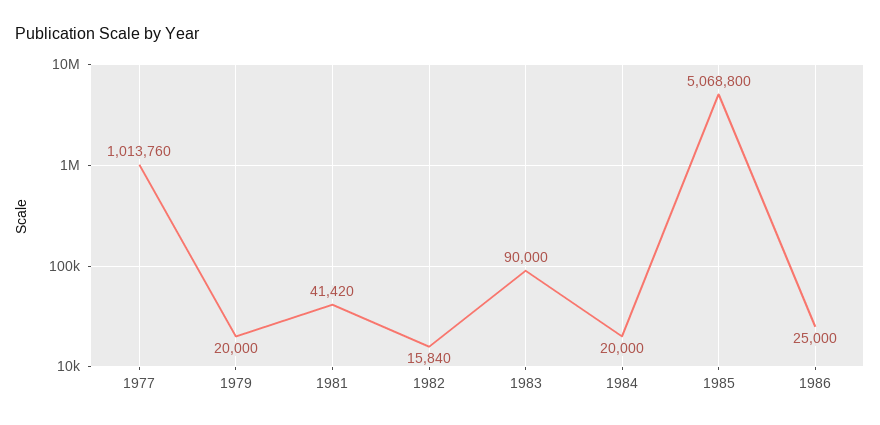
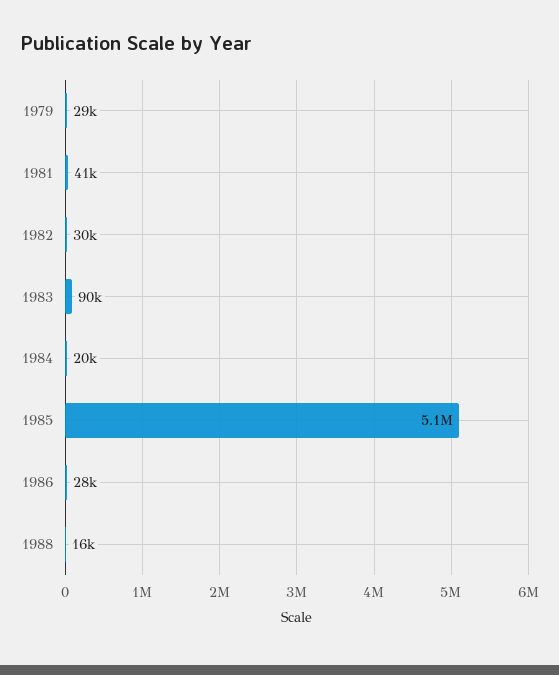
1977: 1013760 -> none
1979: 20000 -> 29000
1982: 15840 -> 30000
1986: 25000 -> 28000
1988: none -> 16000

